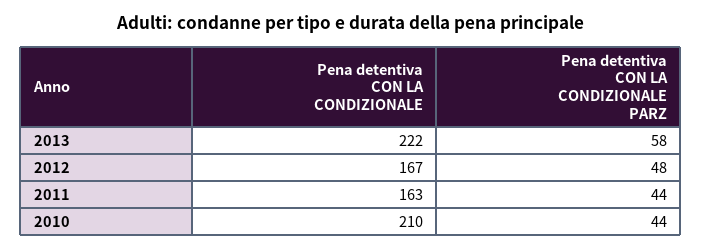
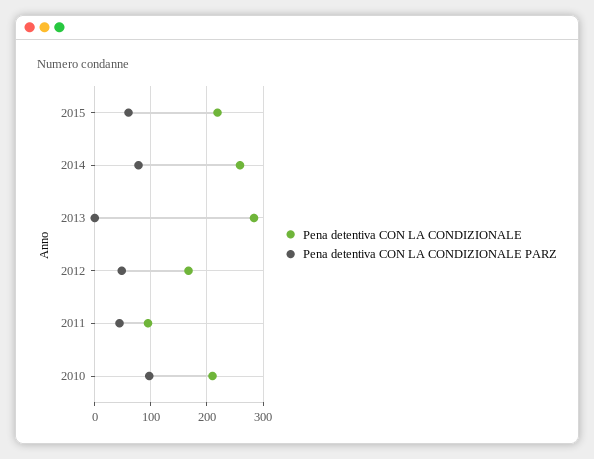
Pena detentiva CON LA CONDIZIONALE, 2013: 222 -> 280
Pena detentiva CON LA CONDIZIONALE PARZ, 2013: 58 -> 0
Pena detentiva CON LA CONDIZIONALE, 2011: 163 -> 100
Pena detentiva CON LA CONDIZIONALE PARZ, 2010: 44 -> 100
Pena detentiva CON LA CONDIZIONALE, 2015: none -> 220
Pena detentiva CON LA CONDIZIONALE PARZ, 2015: none -> 60
Pena detentiva CON LA CONDIZIONALE, 2014: none -> 260
Pena detentiva CON LA CONDIZIONALE PARZ, 2014: none -> 80

